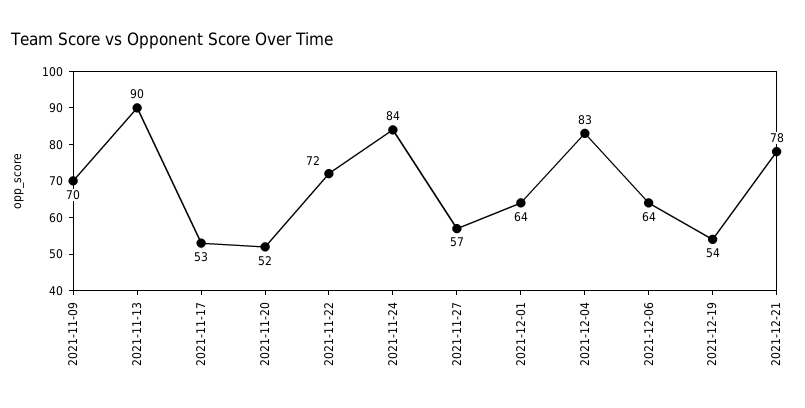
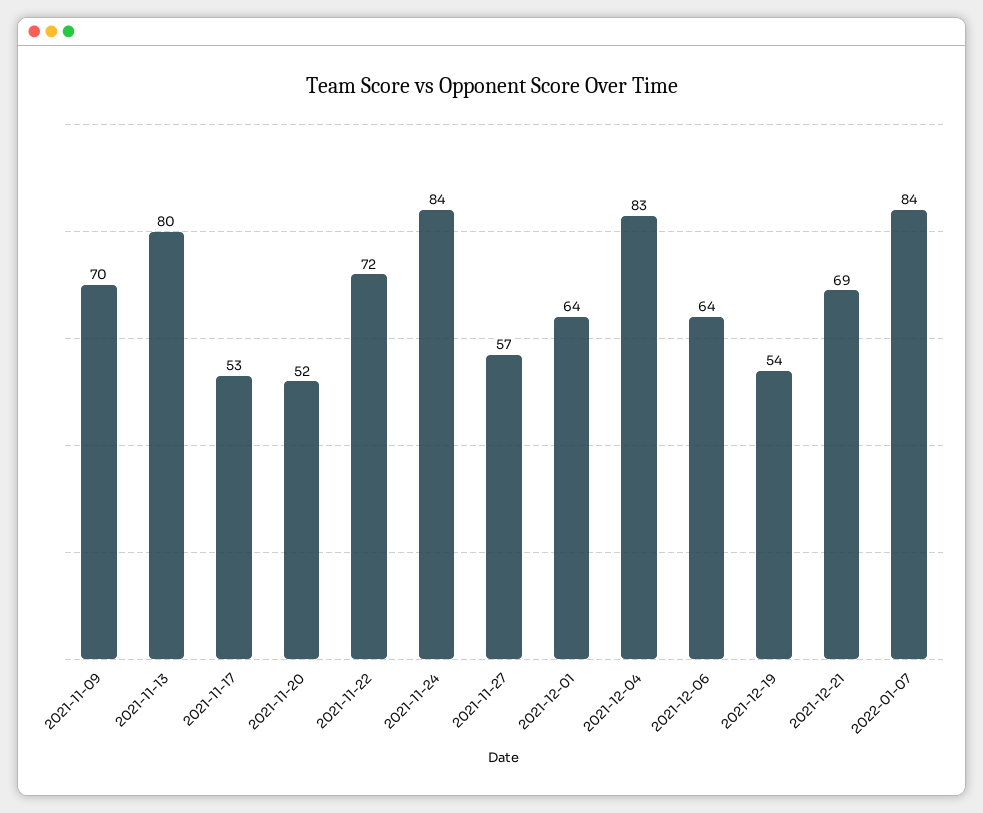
2021-11-13: 90 -> 80
2021-12-21: 78 -> 69
2022-01-07: none -> 84

